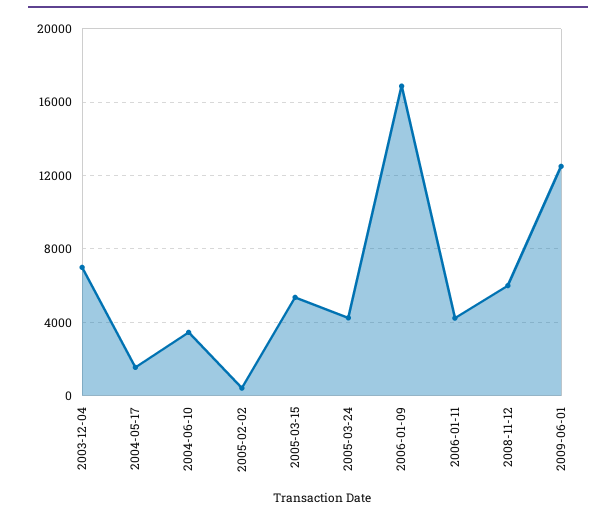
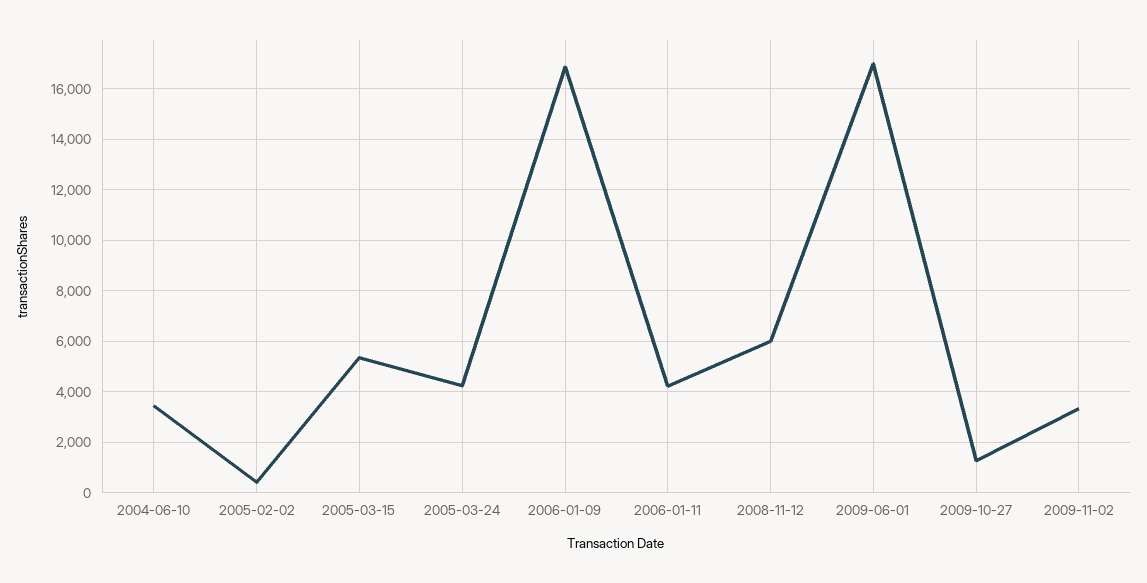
2003-12-04: 7000 -> none
2004-05-17: 1500 -> none
2009-06-01: 12500 -> 17000
2009-10-27: none -> 1250
2009-11-02: none -> 3250

